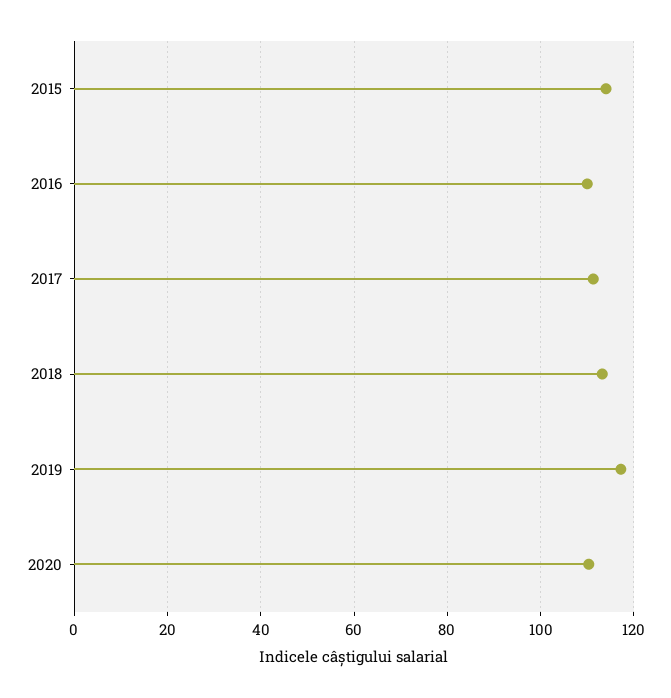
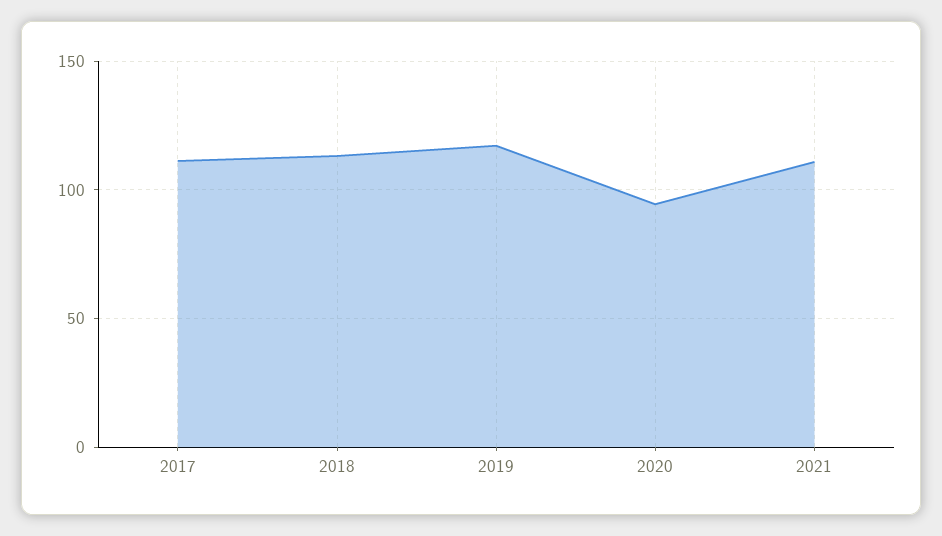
2015: 114 -> none
2016: 110 -> none
2020: 110 -> 95
2021: none -> 110

